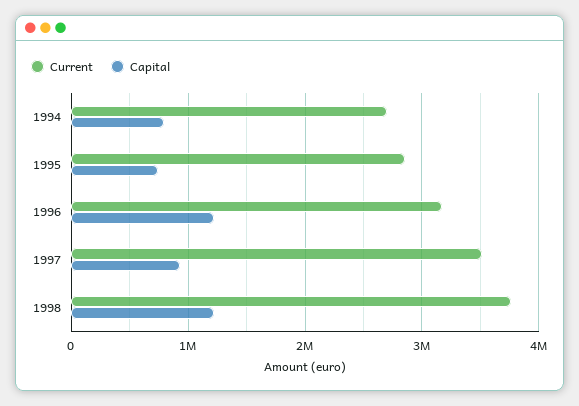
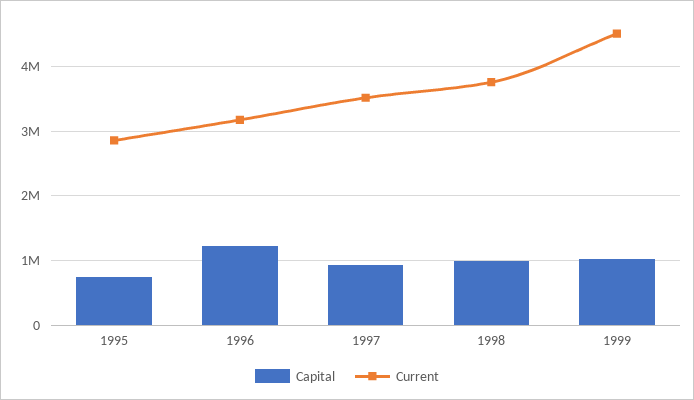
Current, 1994: 2700000 -> none
Capital, 1994: 800000 -> none
Capital, 1998: 1200000 -> 1000000
Capital, 1999: none -> 1000000
Current, 1999: none -> 4500000

